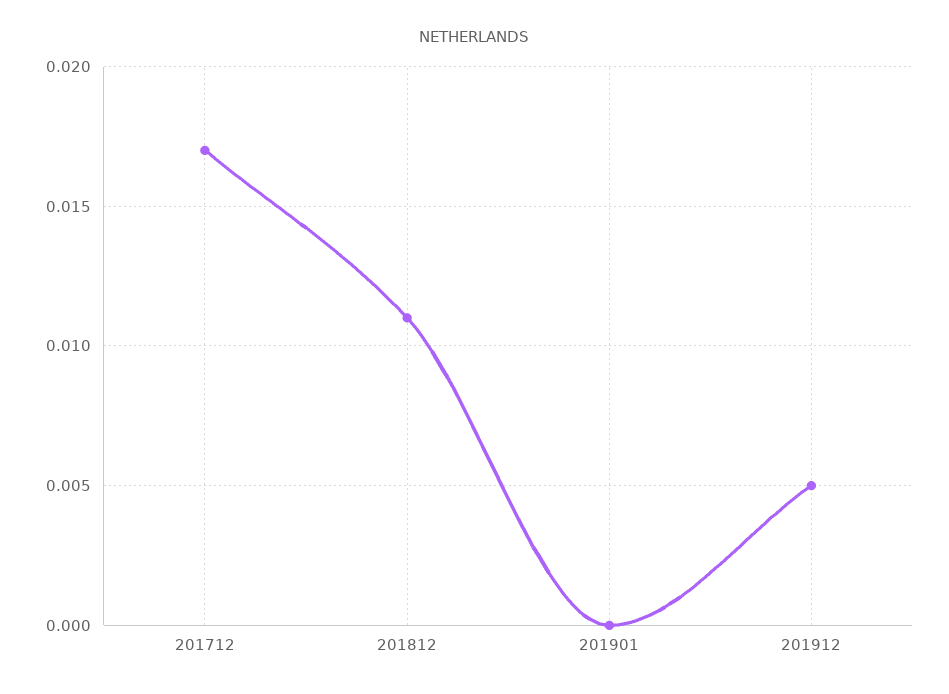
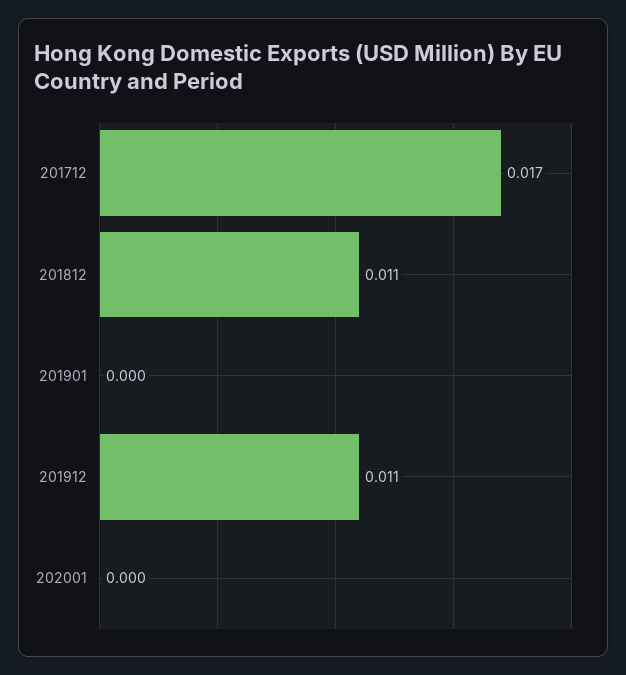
201912: 0.005 -> 0.011
202001: none -> 0

